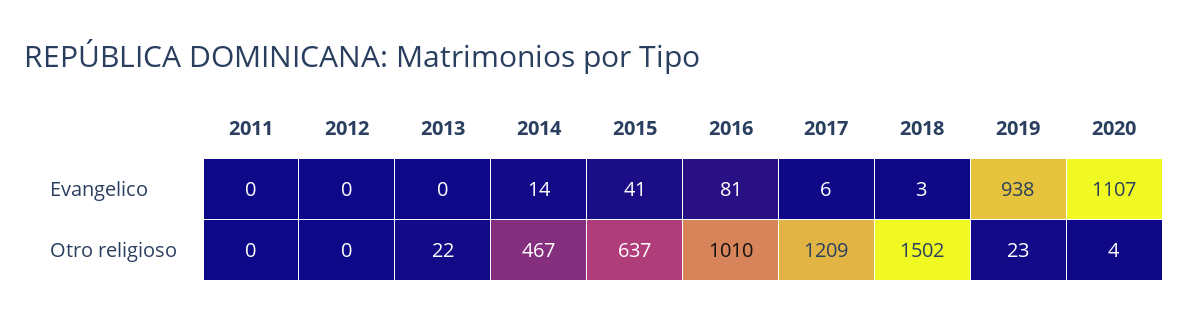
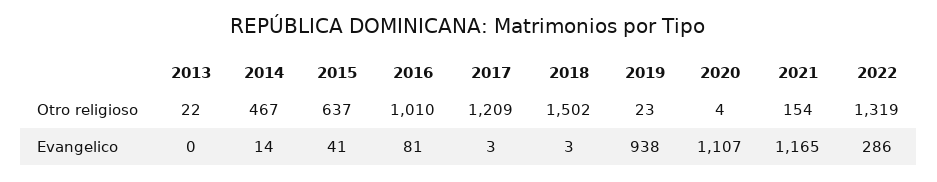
2011, Evangelico: 0 -> none
2012, Evangelico: 0 -> none
2017, Evangelico: 6 -> 3
2011, Otro religioso: 0 -> none
2012, Otro religioso: 0 -> none
2021, Otro religioso: none -> 154
2022, Otro religioso: none -> 1319
2021, Evangelico: none -> 1165
2022, Evangelico: none -> 286

